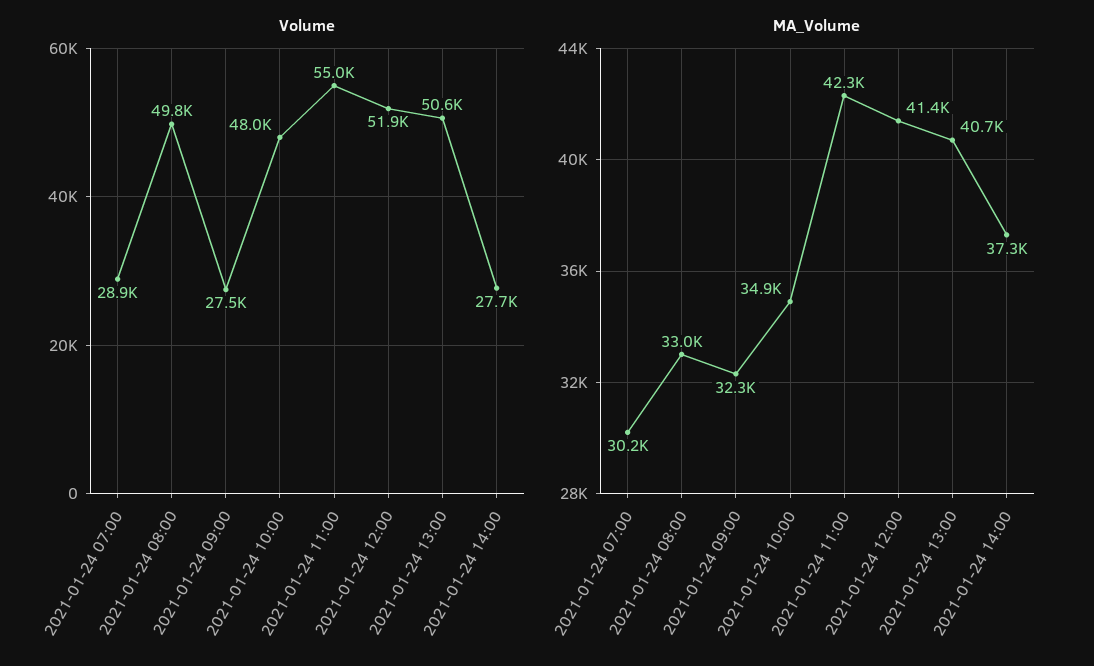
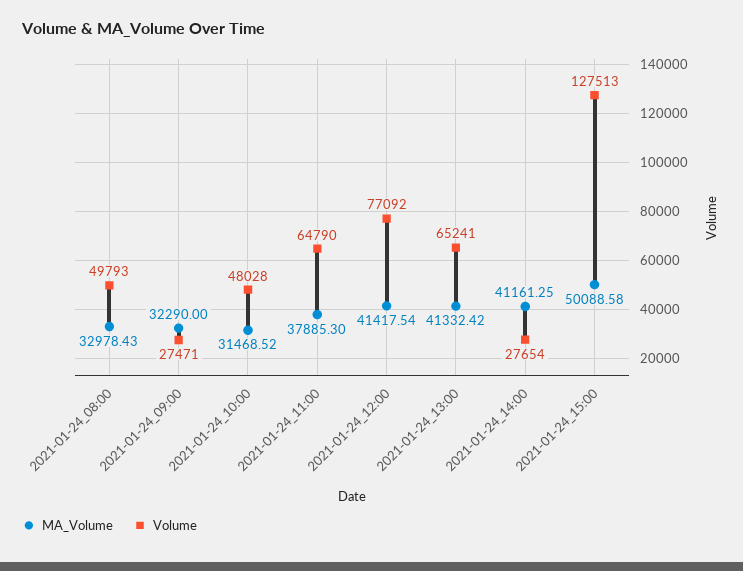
Volume, 2021-01-24 07:00: 28900 -> none
Volume, 2021-01-24 11:00: 55000 -> 64790
Volume, 2021-01-24 12:00: 51900 -> 77092
Volume, 2021-01-24 13:00: 50600 -> 65241
MA_Volume, 2021-01-24 07:00: 30200 -> none
MA_Volume, 2021-01-24 10:00: 34900 -> 31468.52
MA_Volume, 2021-01-24 11:00: 42300 -> 37885.3
MA_Volume, 2021-01-24 13:00: 40700 -> 41332.42
MA_Volume, 2021-01-24 14:00: 37300 -> 41161.25
MA_Volume, 2021-01-24_15:00: none -> 50088.58
Volume, 2021-01-24_15:00: none -> 127513

